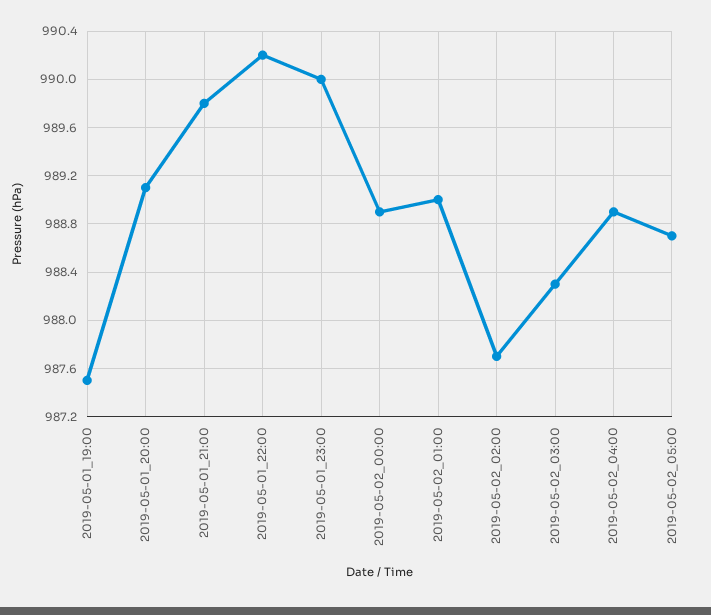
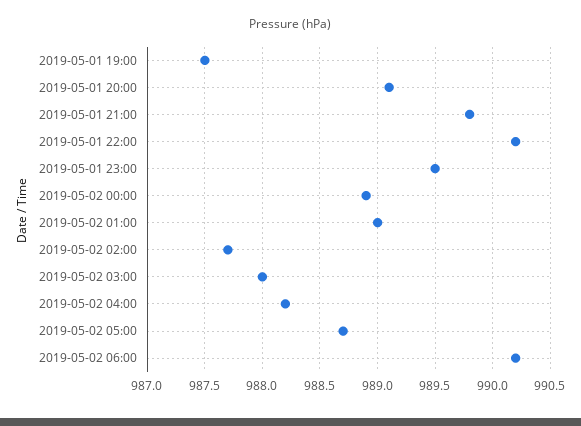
2019-05-01_23:00: 990 -> 989.5
2019-05-02_03:00: 988.3 -> 988
2019-05-02_04:00: 988.9 -> 988.2
2019-05-02 06:00: none -> 990.2

